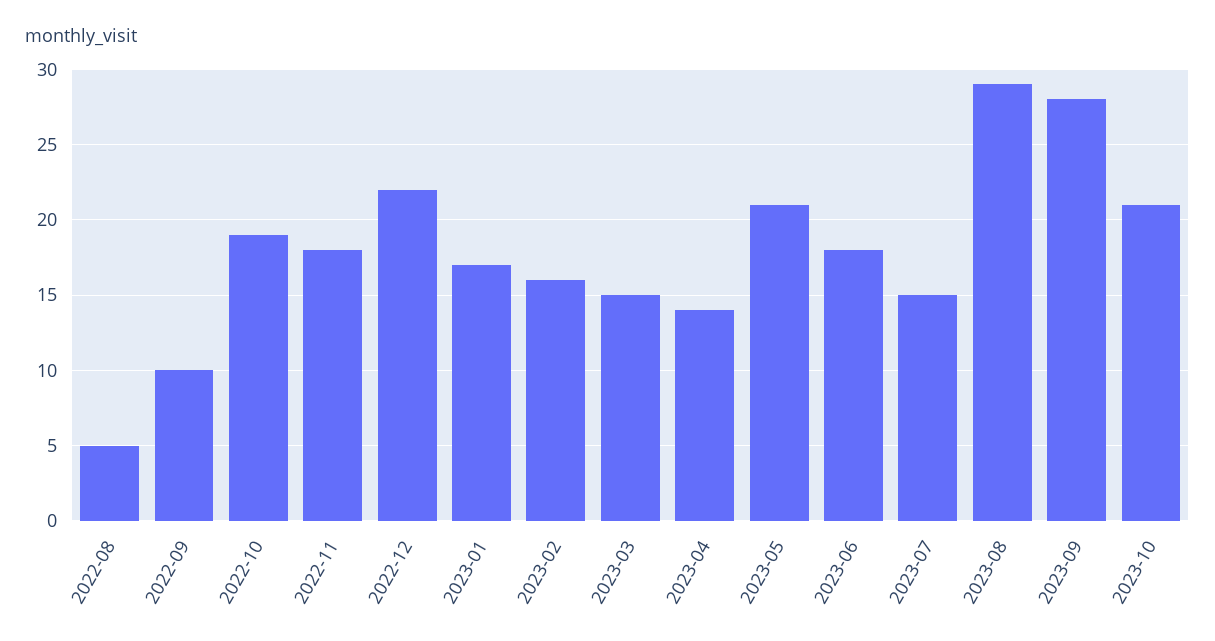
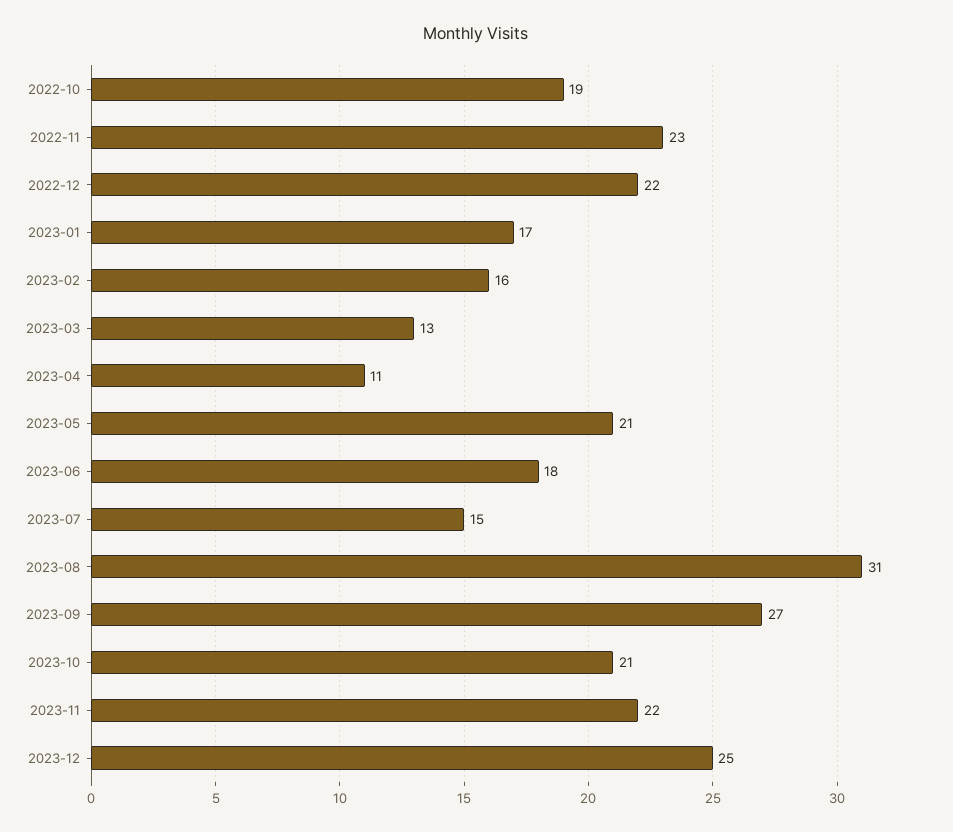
2022-08: 5 -> none
2022-09: 10 -> none
2022-11: 18 -> 23
2023-03: 15 -> 13
2023-04: 14 -> 11
2023-08: 29 -> 31
2023-09: 28 -> 27
2023-11: none -> 22
2023-12: none -> 25

